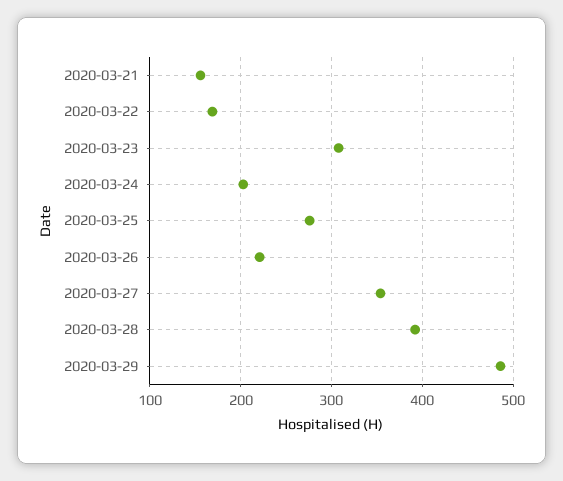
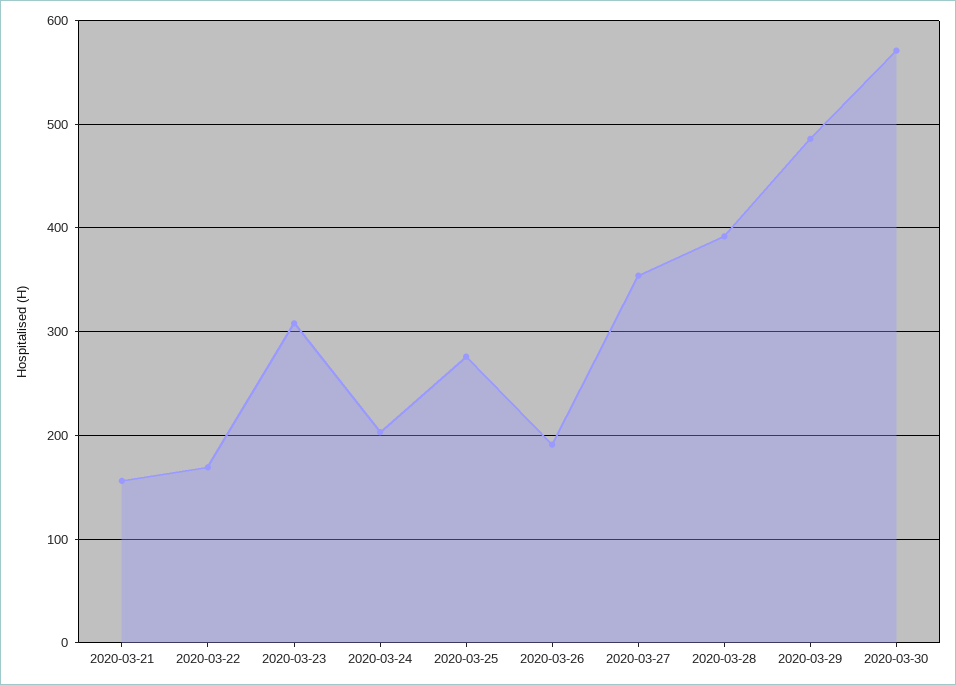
2020-03-26: 220 -> 190
2020-03-30: none -> 570

